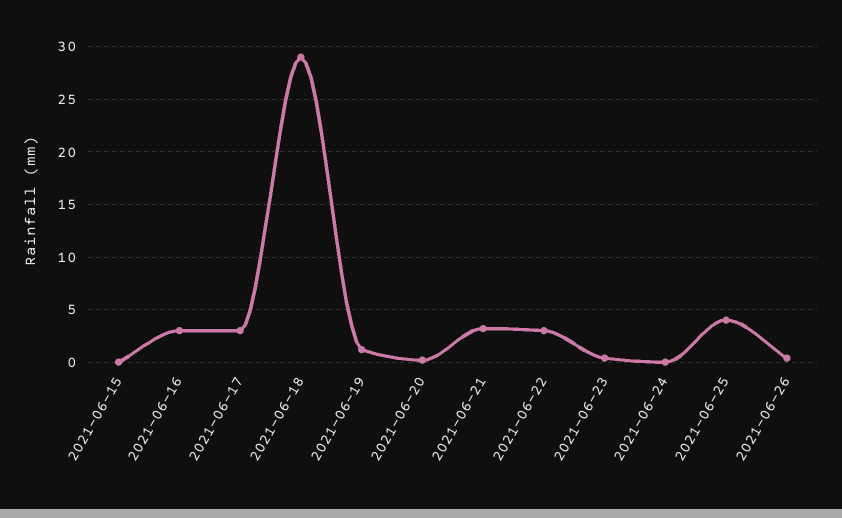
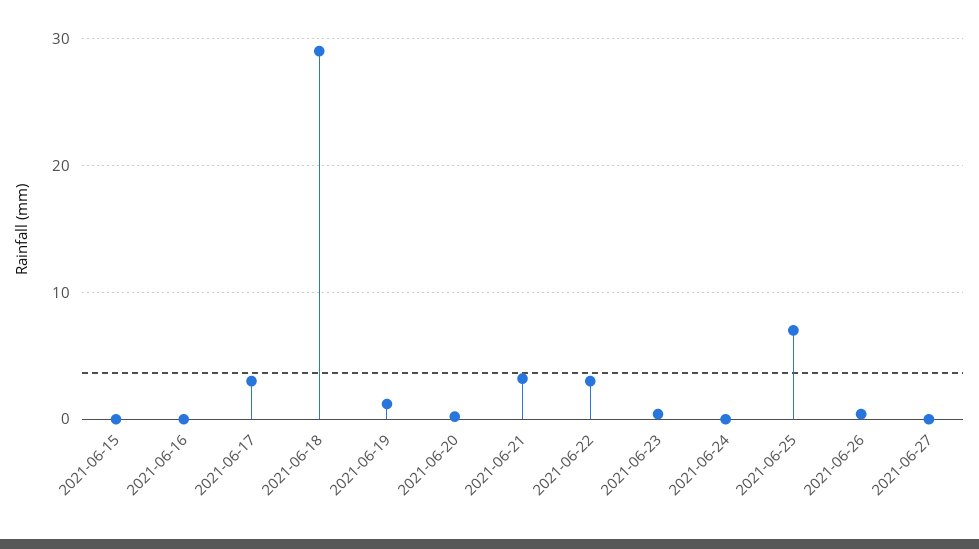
2021-06-16: 3 -> 0
2021-06-25: 4 -> 7
2021-06-27: none -> 0

